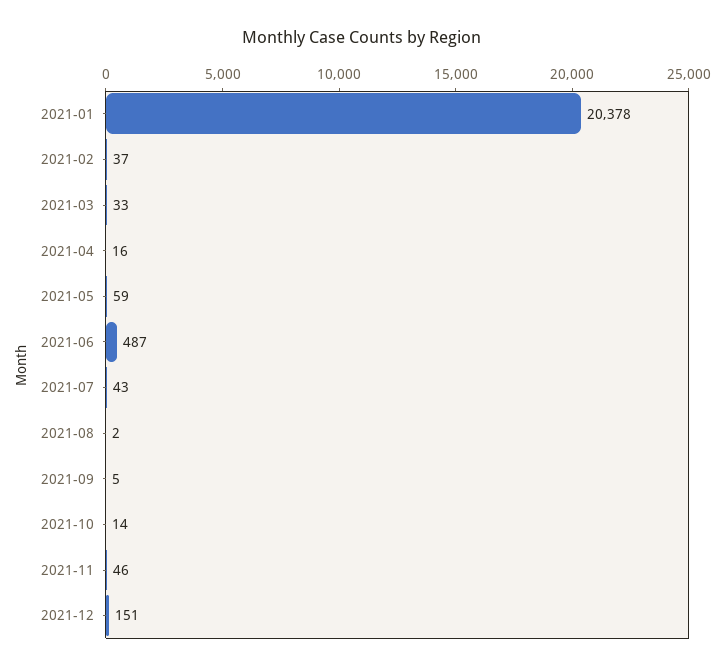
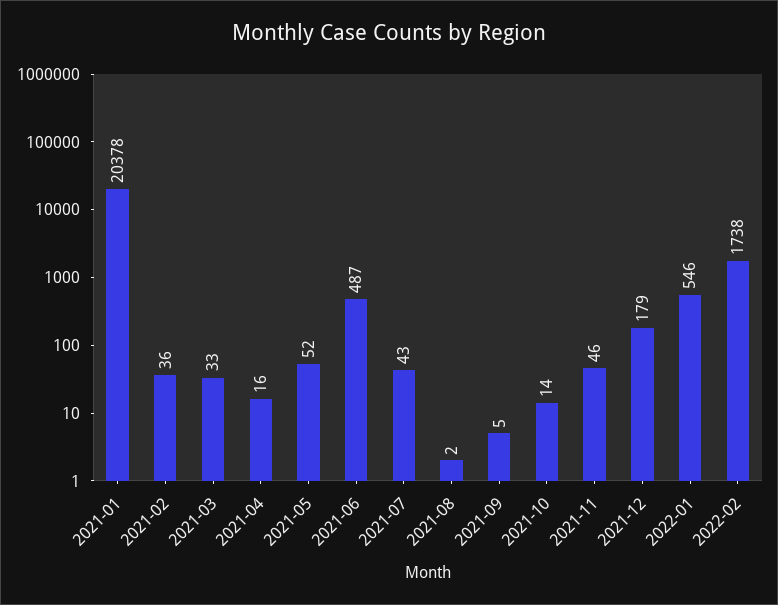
2021-02: 37 -> 36
2021-05: 59 -> 52
2021-12: 151 -> 179
2022-01: none -> 546
2022-02: none -> 1738

